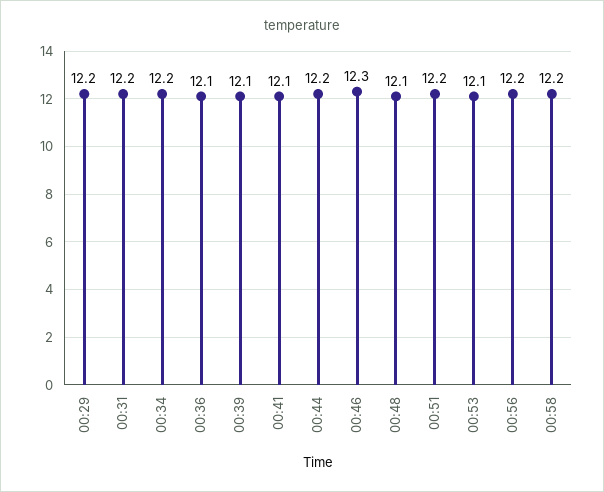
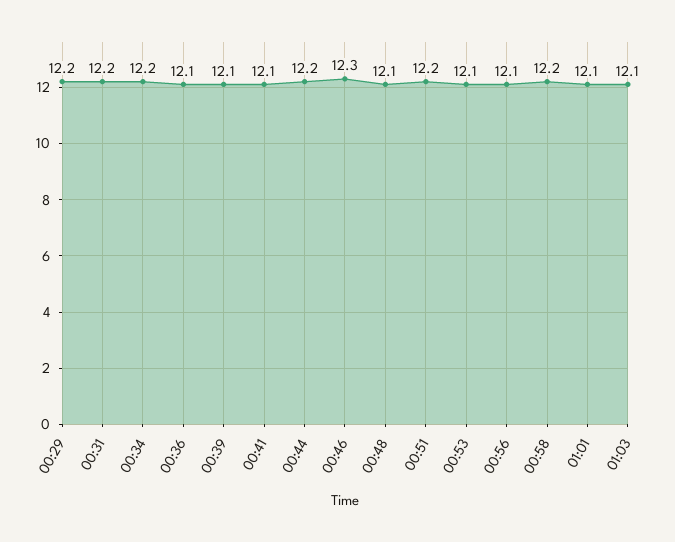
00:56: 12.2 -> 12.1
01:01: none -> 12.1
01:03: none -> 12.1

